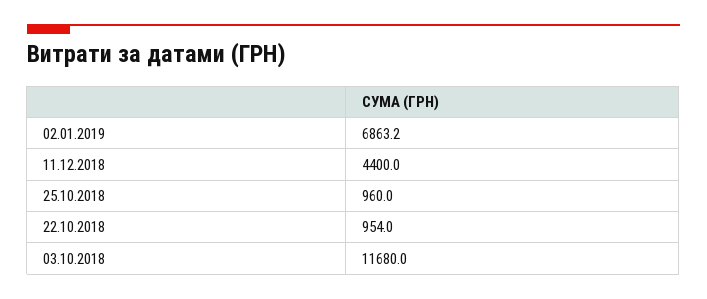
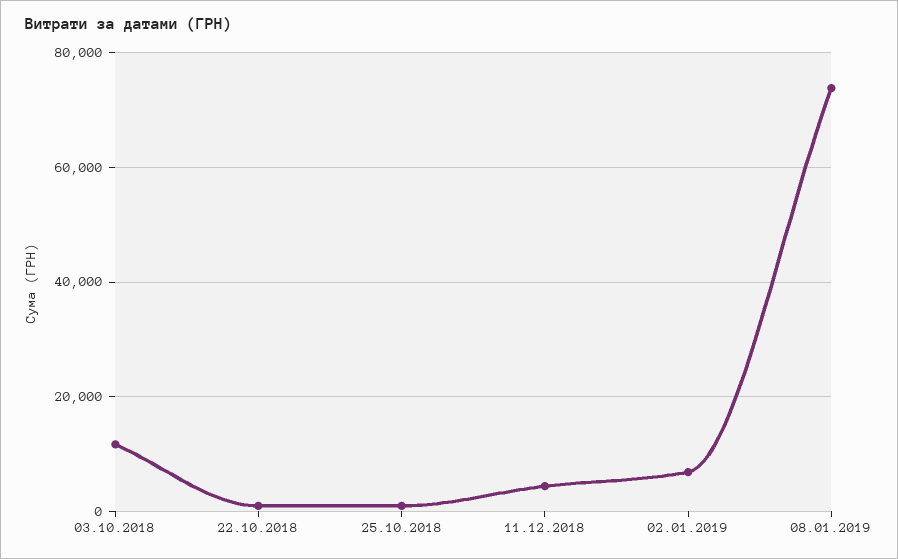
08.01.2019: none -> 74000

